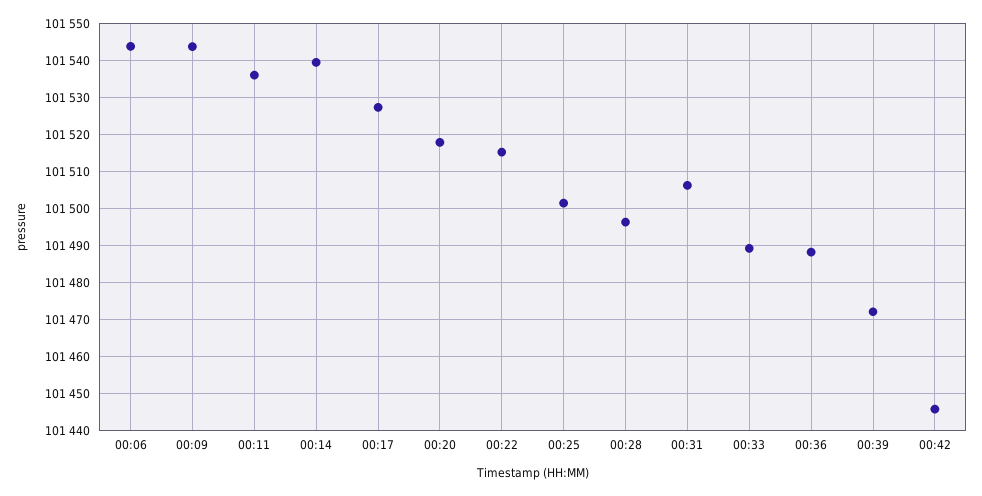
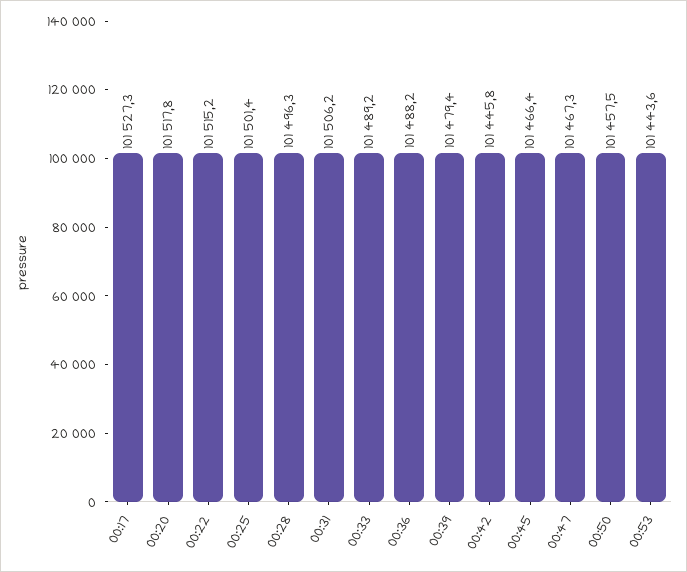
00:06: 101544 -> none
00:09: 101544 -> none
00:11: 101536 -> none
00:14: 101540 -> none
00:39: 101472 -> 101479.4
00:45: none -> 101466.4
00:47: none -> 101467.3
00:50: none -> 101457.5
00:53: none -> 101443.6

